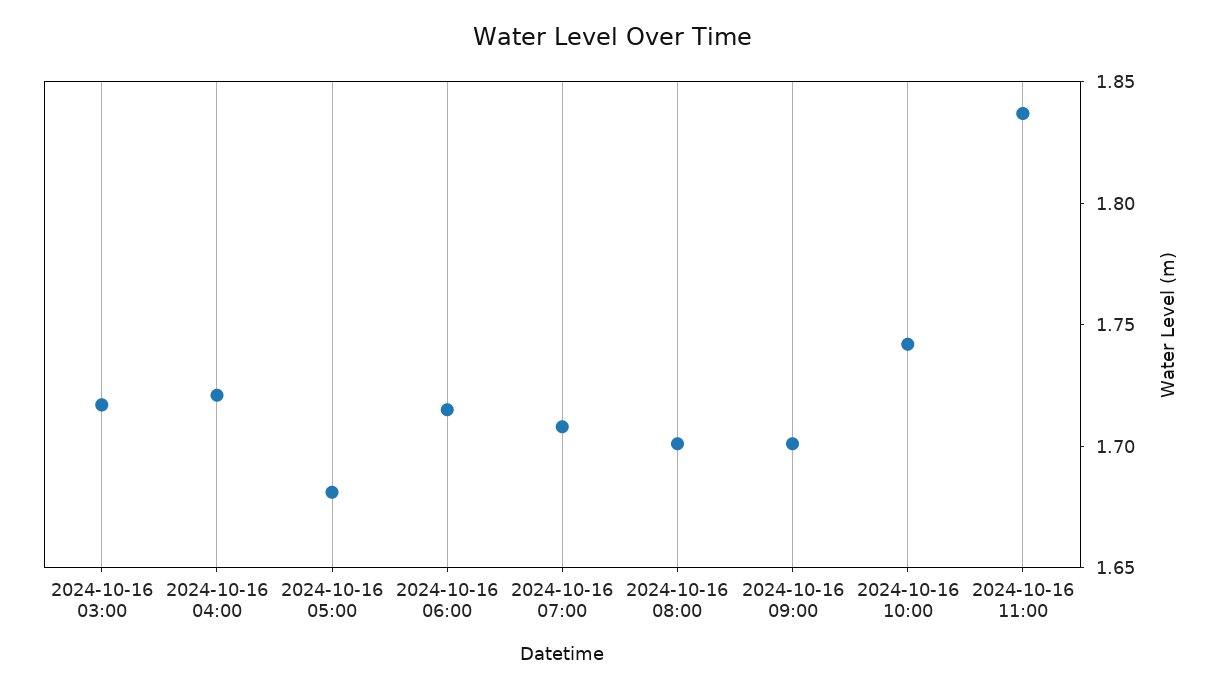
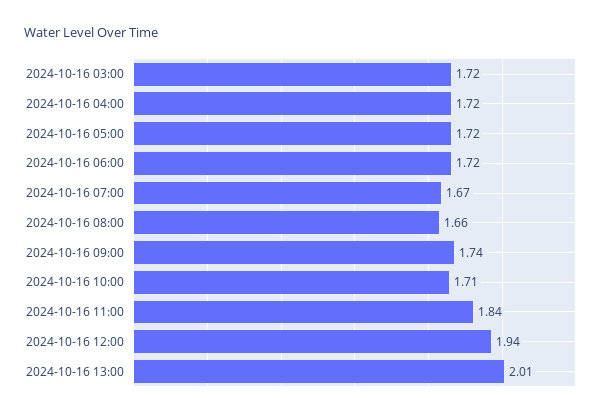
2024-10-16 05:00: 1.68 -> 1.72
2024-10-16 07:00: 1.71 -> 1.67
2024-10-16 08:00: 1.7 -> 1.66
2024-10-16 09:00: 1.7 -> 1.74
2024-10-16 10:00: 1.74 -> 1.71
2024-10-16 12:00: none -> 1.94
2024-10-16 13:00: none -> 2.01

